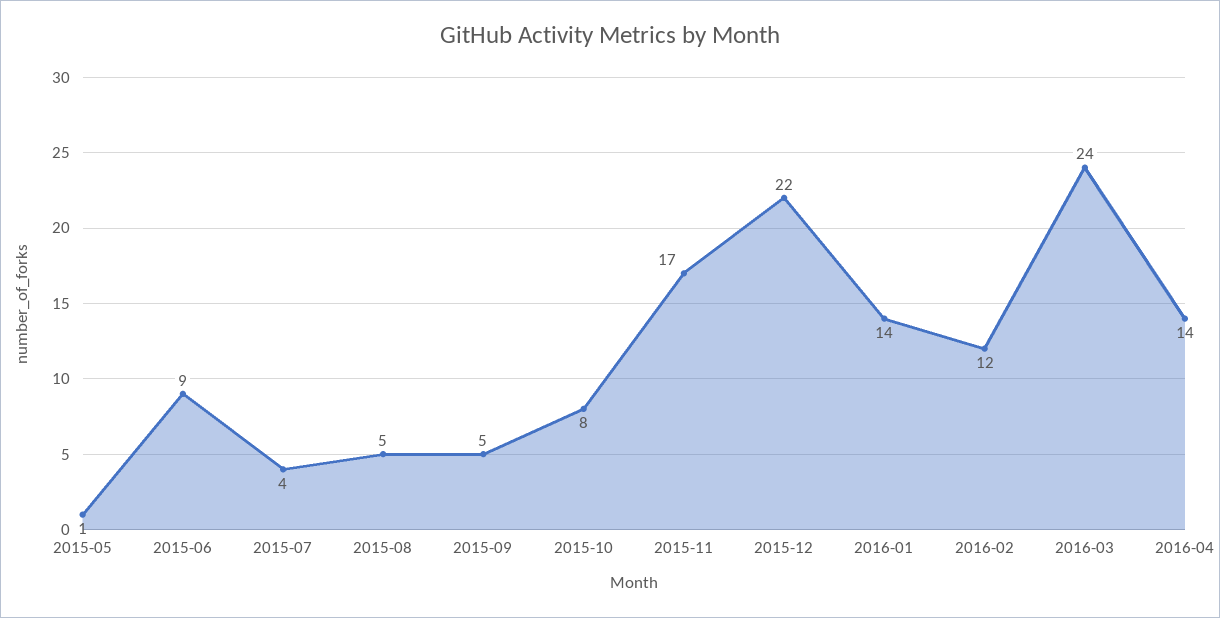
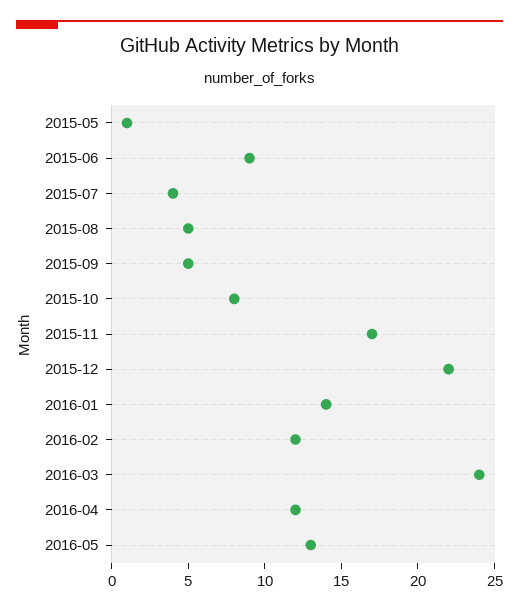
2016-04: 14 -> 12
2016-05: none -> 13

